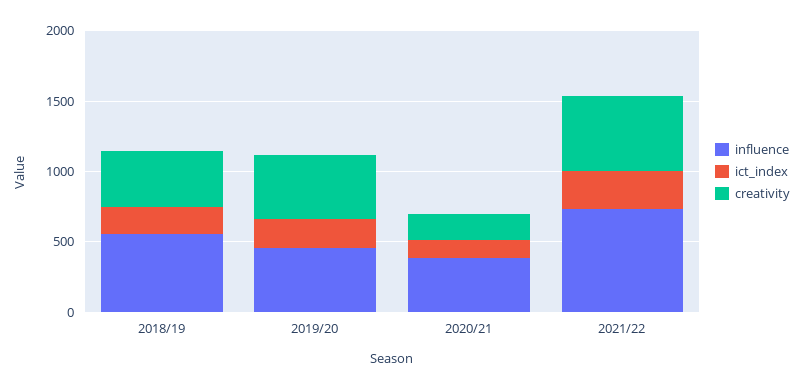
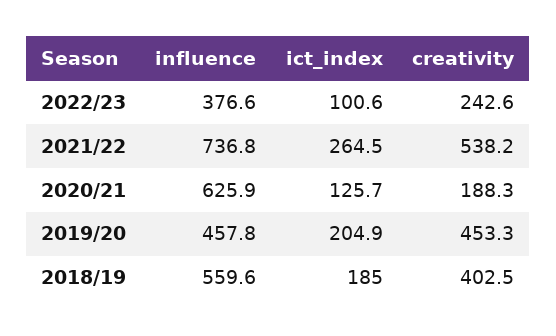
influence, 2020/21: 400 -> 625.9
influence, 2022/23: none -> 376.6
ict_index, 2022/23: none -> 100.6
creativity, 2022/23: none -> 242.6

